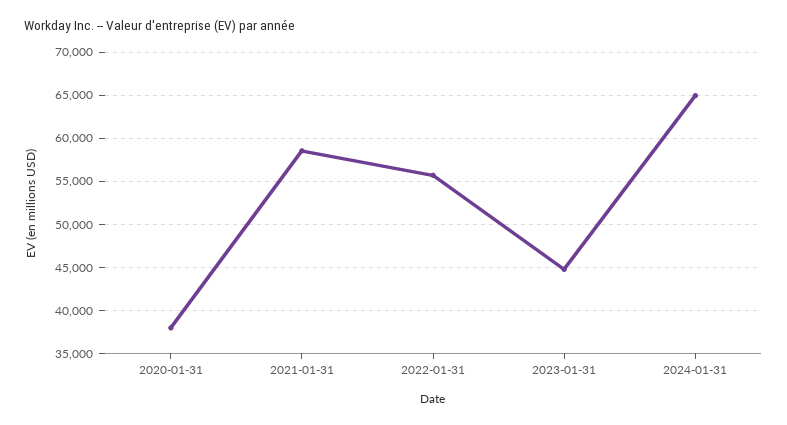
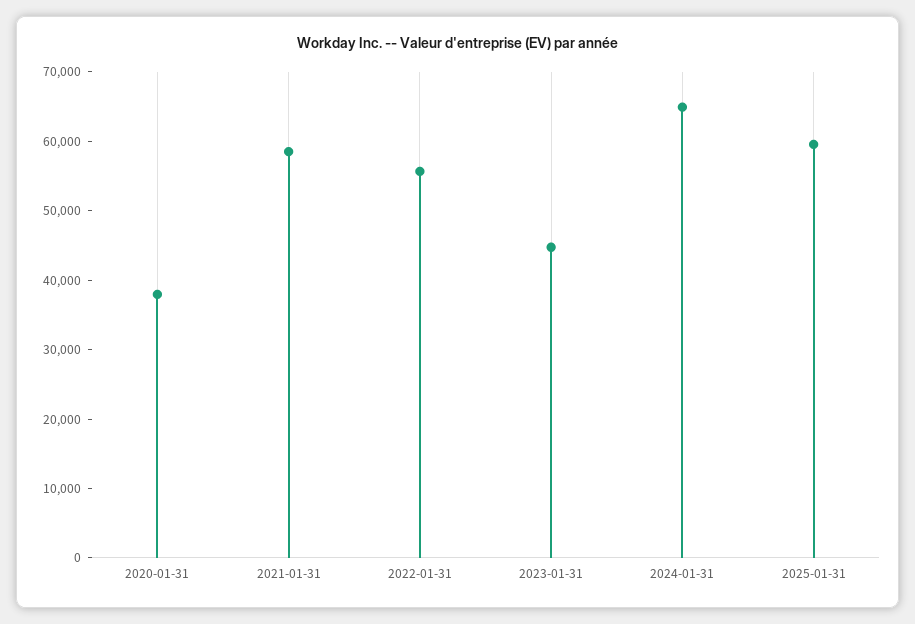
2025-01-31: none -> 60000

